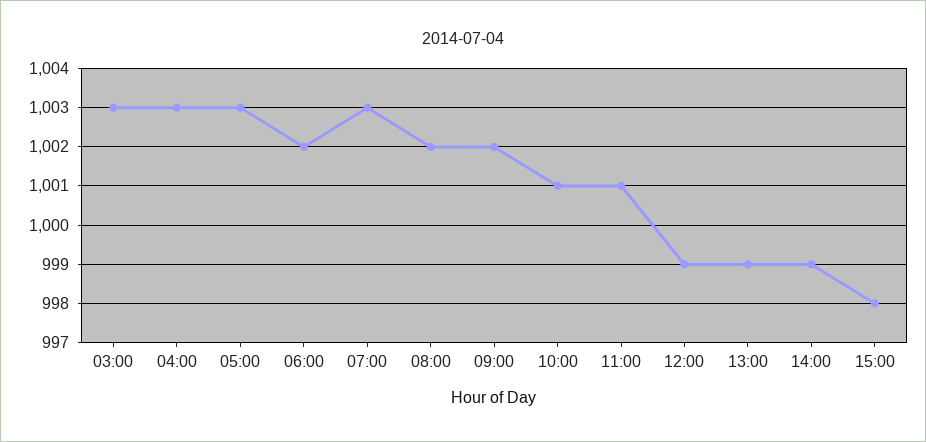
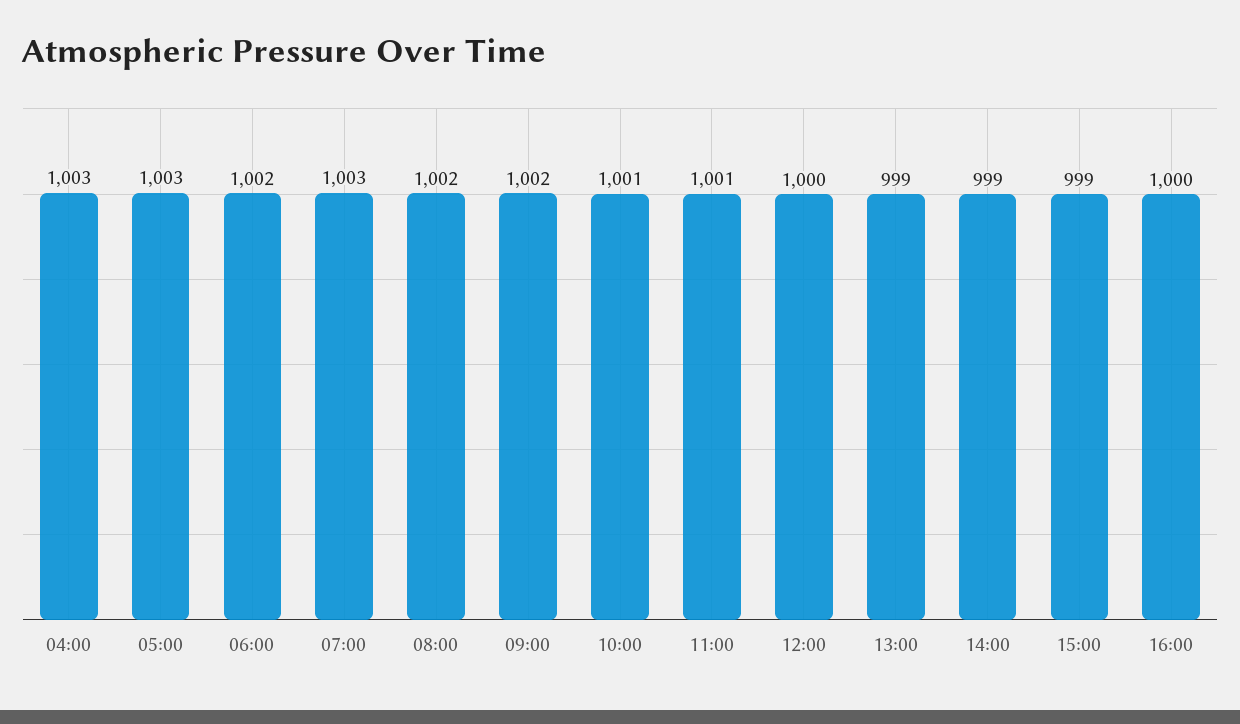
03:00: 1003 -> none
12:00: 999 -> 1000
15:00: 998 -> 999
16:00: none -> 1000

